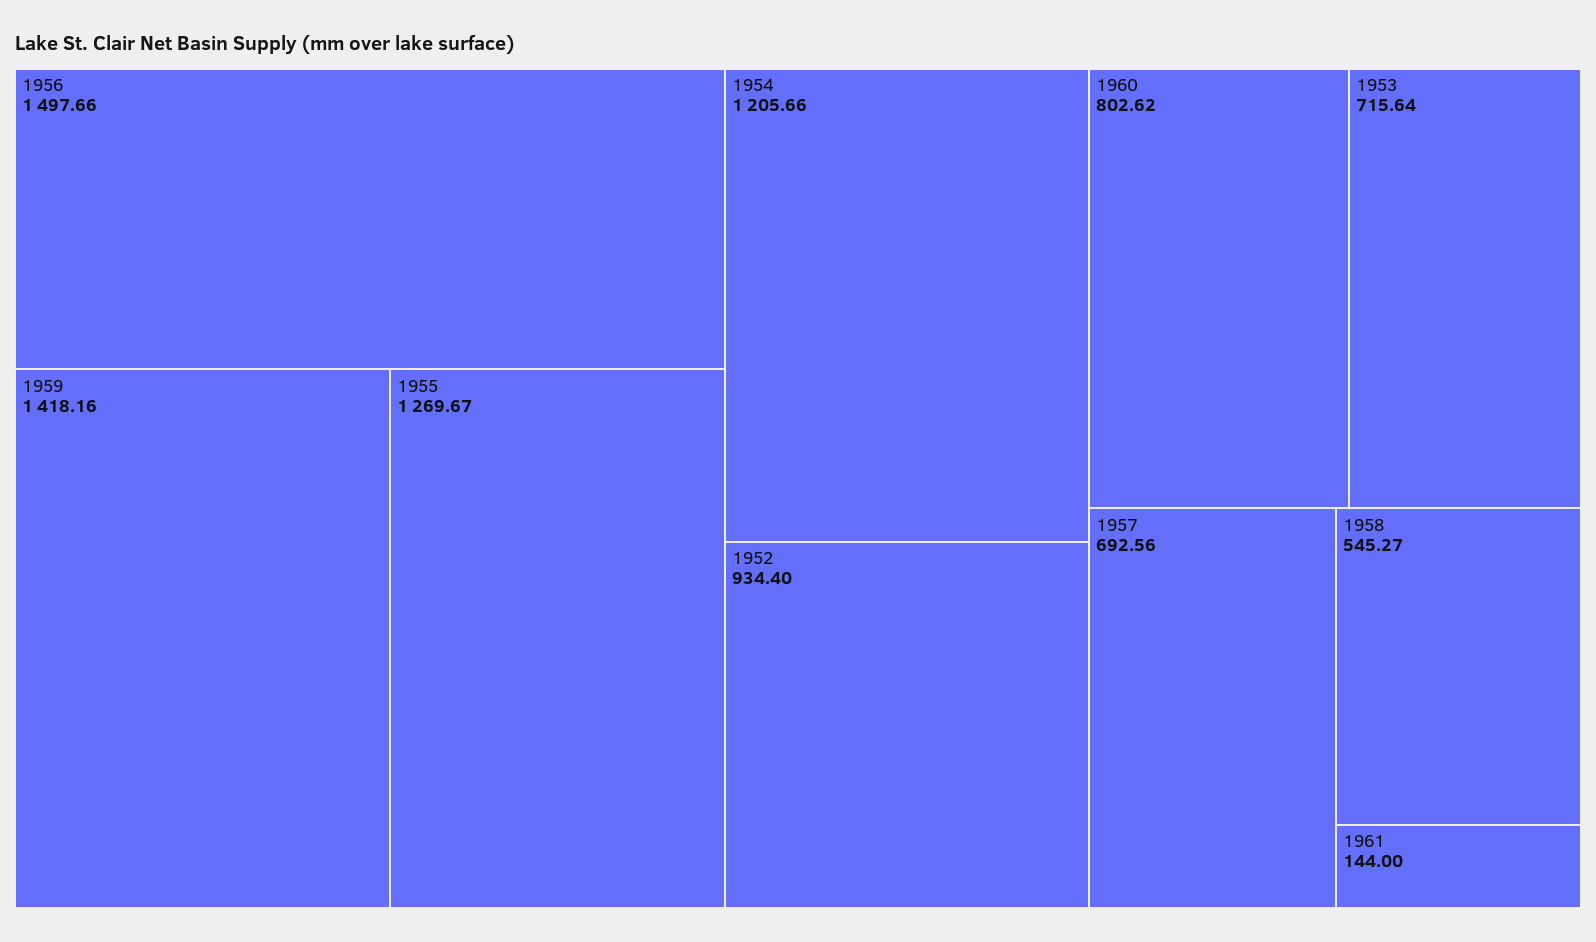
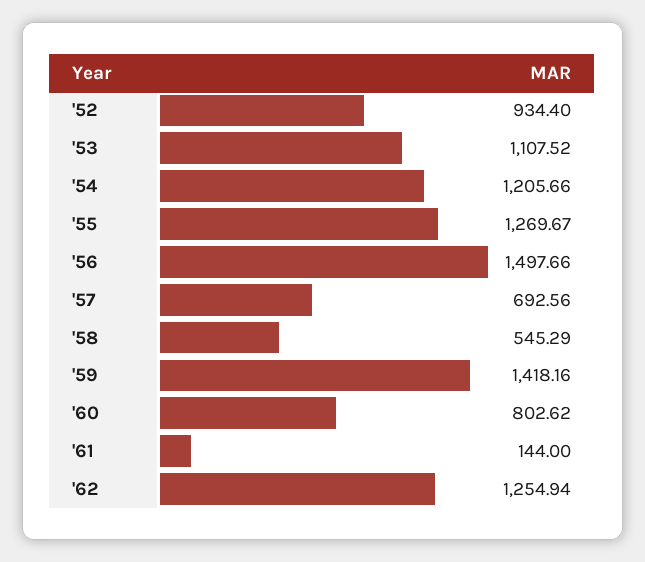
1953: 715.64 -> 1107.52
1958: 545.27 -> 545.29
'62: none -> 1254.94

